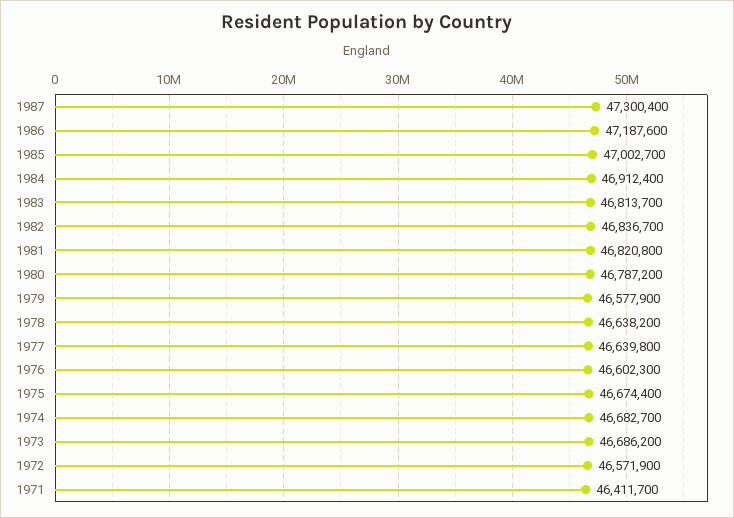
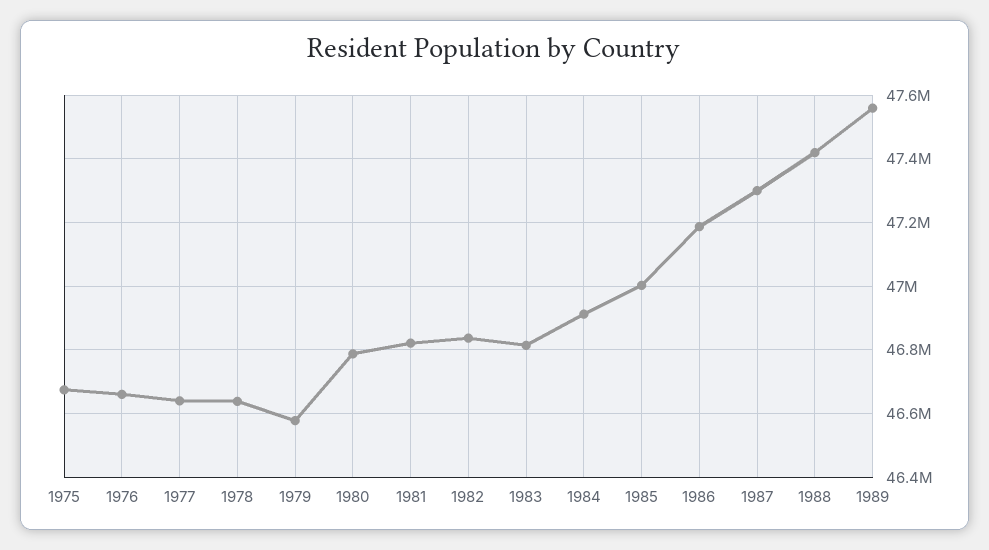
1976: 46602300 -> 46660000
1974: 46682700 -> none
1973: 46686200 -> none
1972: 46571900 -> none
1971: 46411700 -> none
1988: none -> 47420000
1989: none -> 47560000

